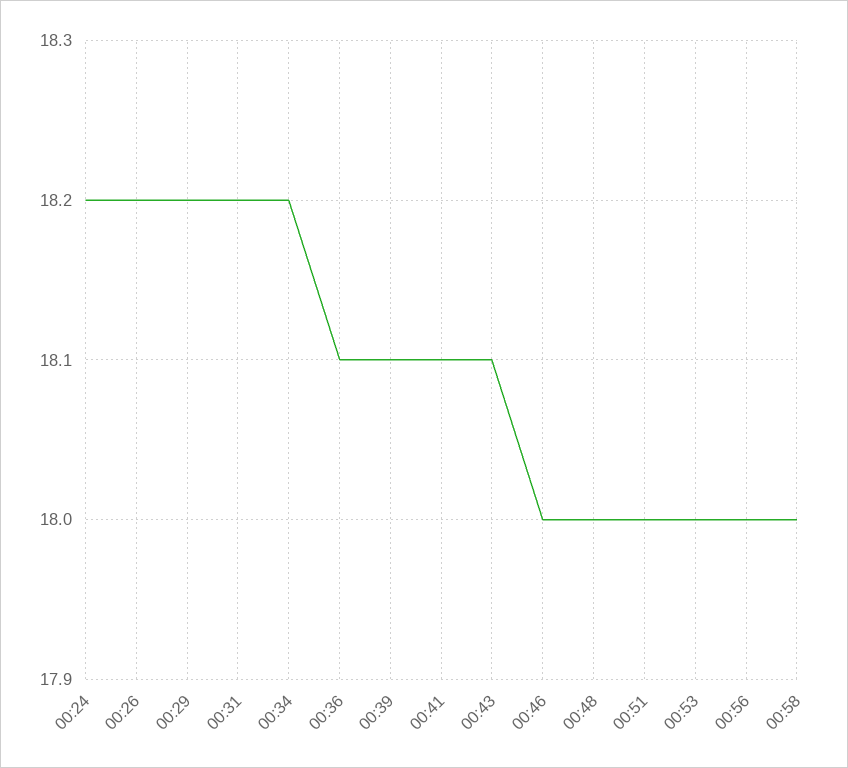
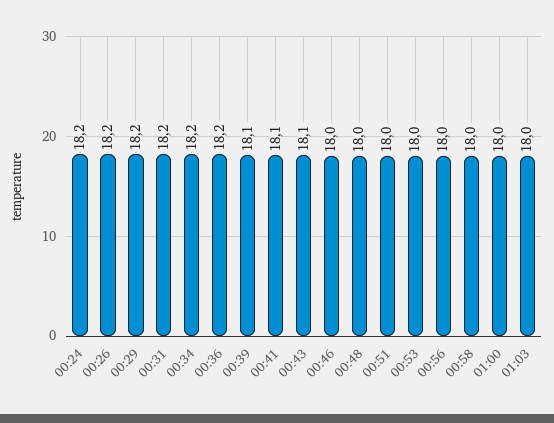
00:36: 18.1 -> 18.2
01:00: none -> 18
01:03: none -> 18

